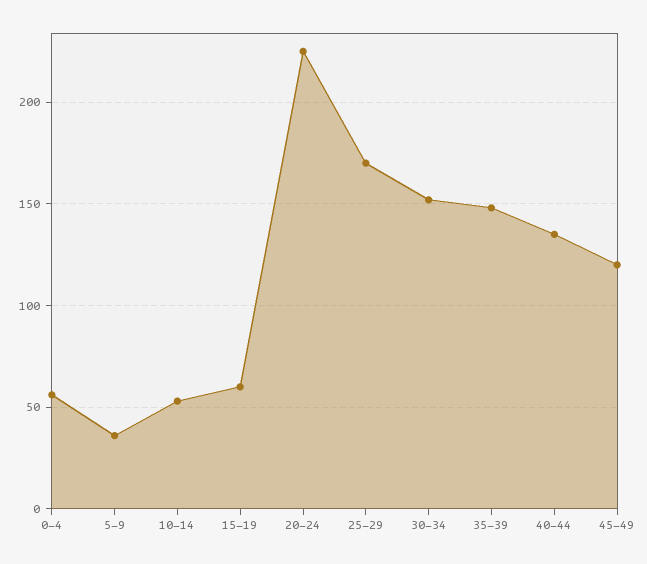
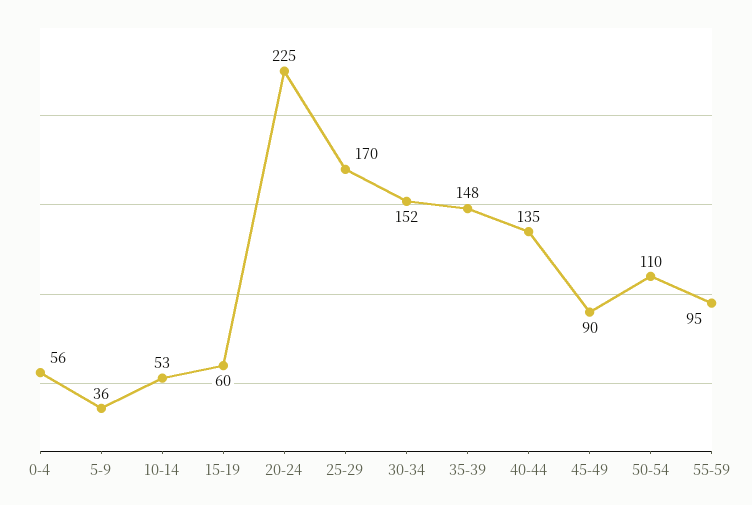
45-49: 120 -> 90
50-54: none -> 110
55-59: none -> 95

